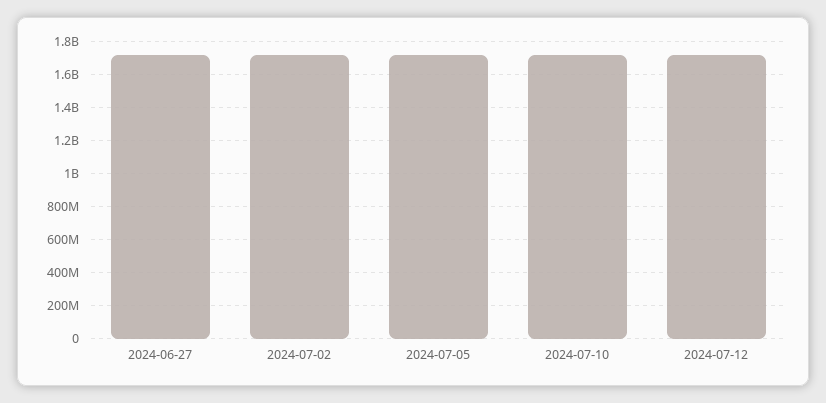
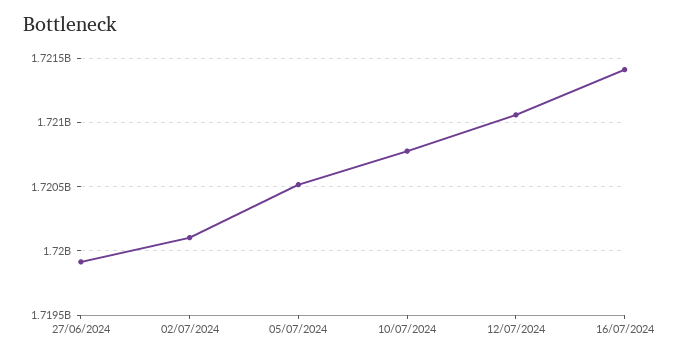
16/07/2024: none -> 1721400000

